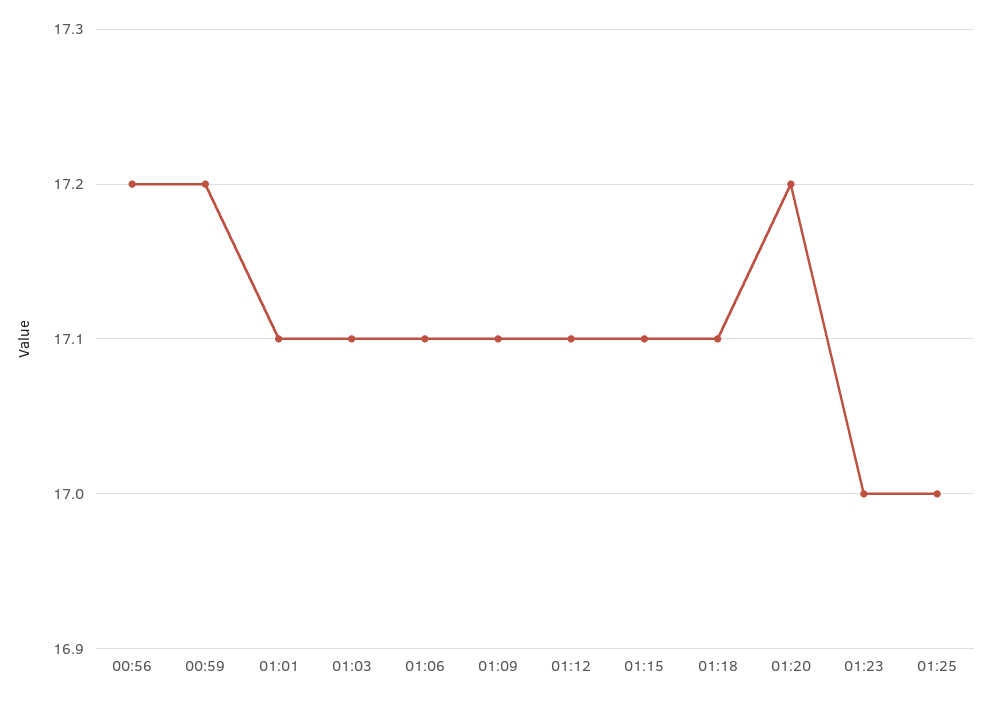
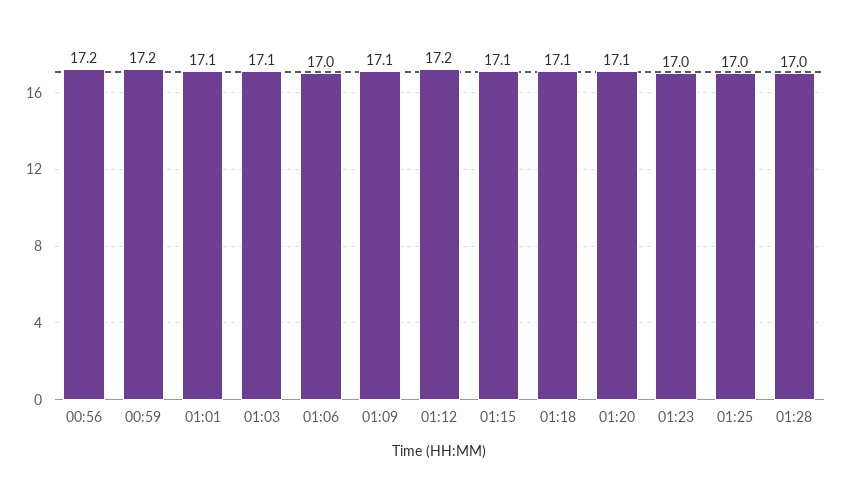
01:06: 17.1 -> 17
01:12: 17.1 -> 17.2
01:20: 17.2 -> 17.1
01:28: none -> 17

